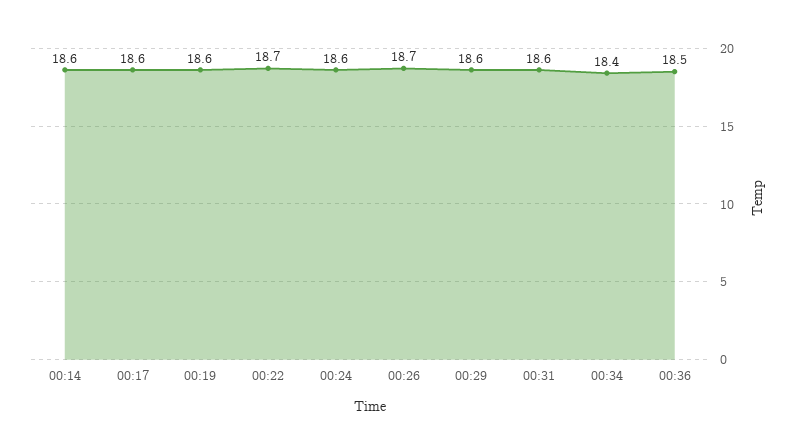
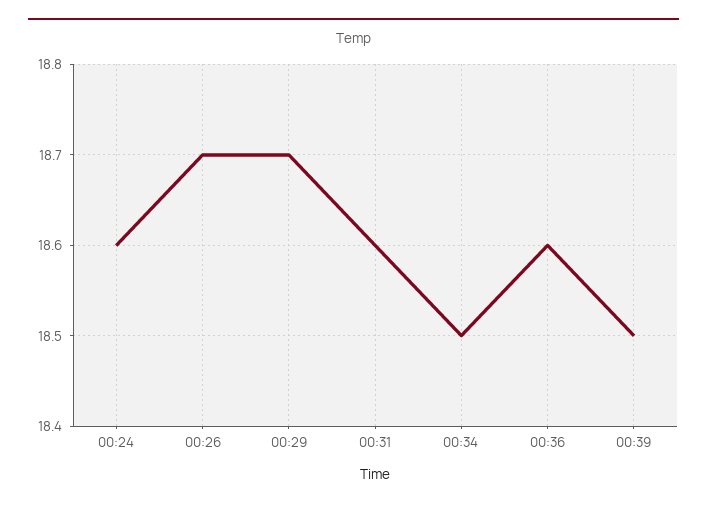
00:14: 18.6 -> none
00:17: 18.6 -> none
00:19: 18.6 -> none
00:22: 18.7 -> none
00:29: 18.6 -> 18.7
00:34: 18.4 -> 18.5
00:36: 18.5 -> 18.6
00:39: none -> 18.5

